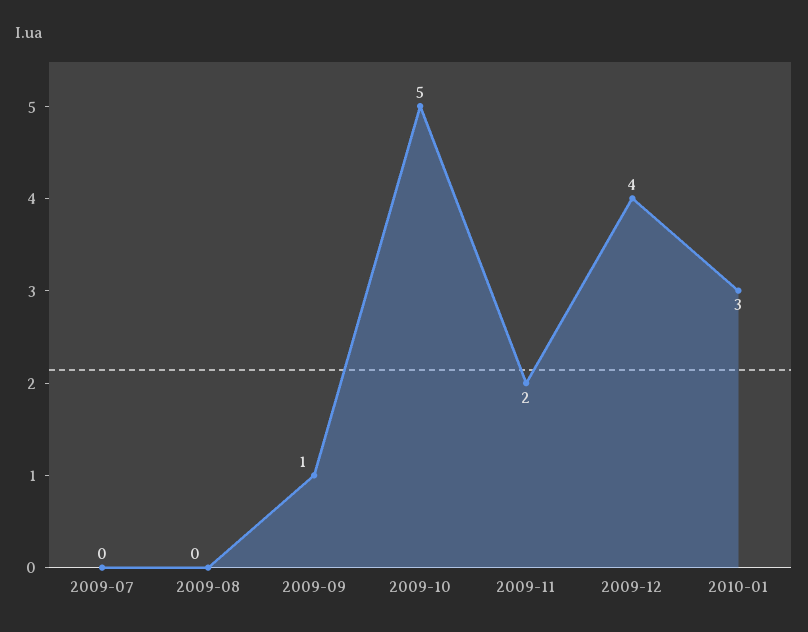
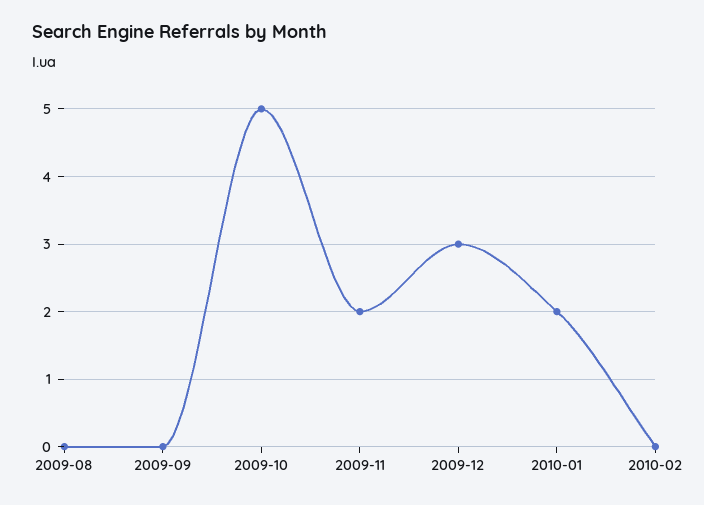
2009-07: 0 -> none
2009-09: 1 -> 0
2009-12: 4 -> 3
2010-01: 3 -> 2
2010-02: none -> 0

